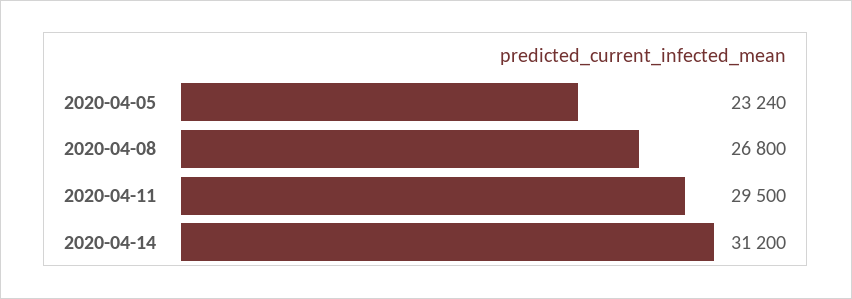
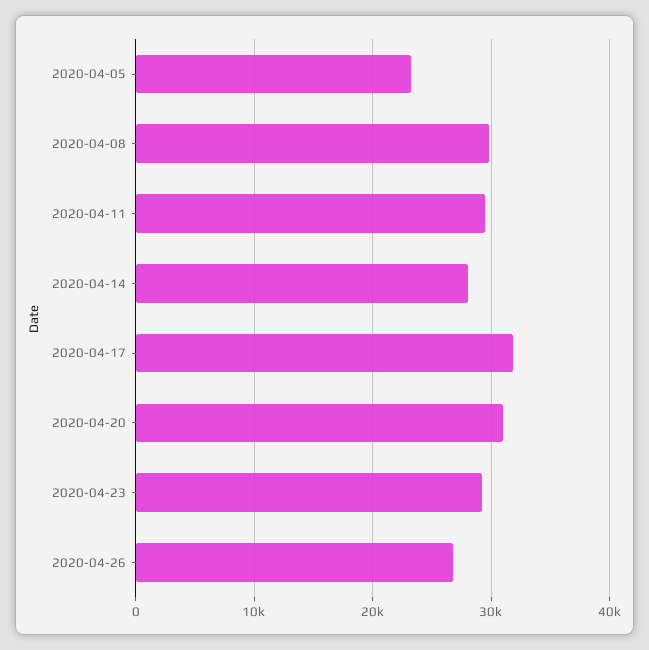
2020-04-08: 26800 -> 30000
2020-04-14: 31200 -> 28000
2020-04-17: none -> 32000
2020-04-20: none -> 31000
2020-04-23: none -> 29000
2020-04-26: none -> 27000

